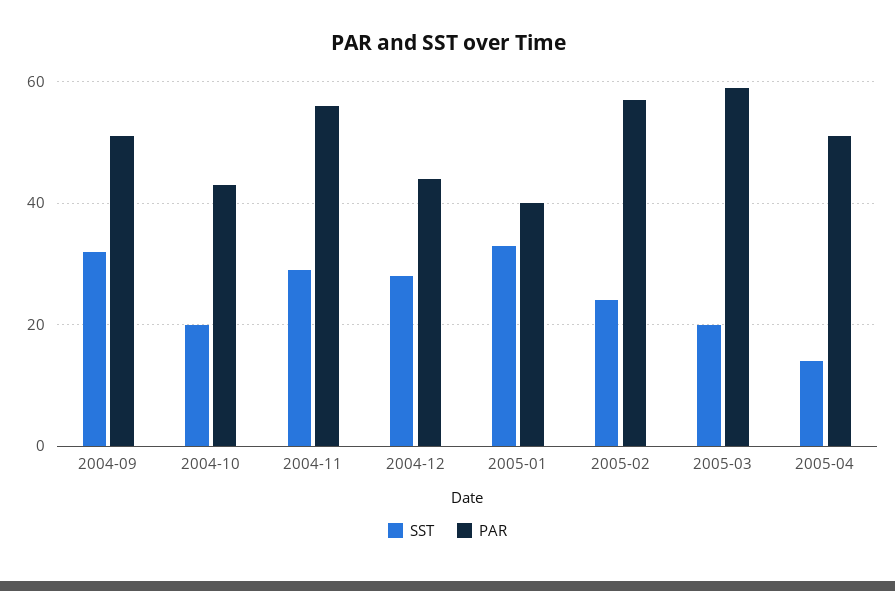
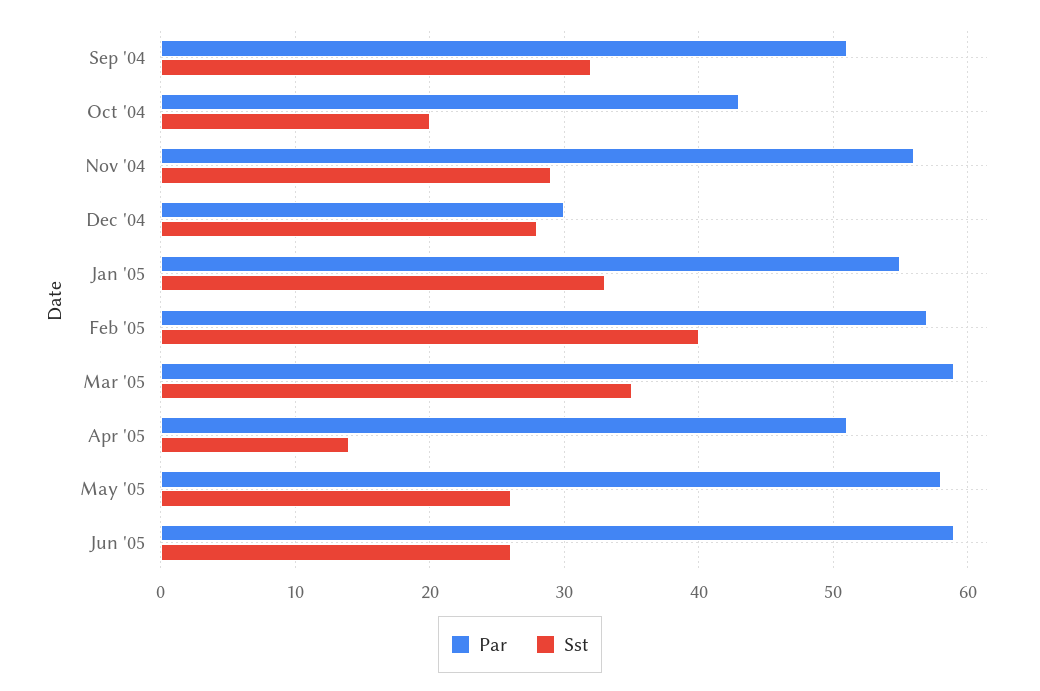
PAR, 2004-12: 45 -> 30
PAR, 2005-01: 40 -> 55
SST, 2005-02: 25 -> 40
SST, 2005-03: 20 -> 35
PAR, May '05: none -> 58
SST, May '05: none -> 26
PAR, Jun '05: none -> 59
SST, Jun '05: none -> 26

